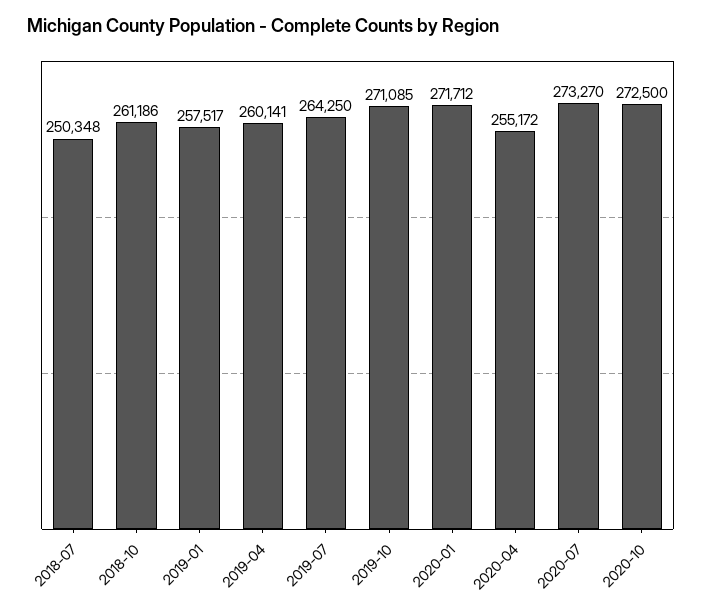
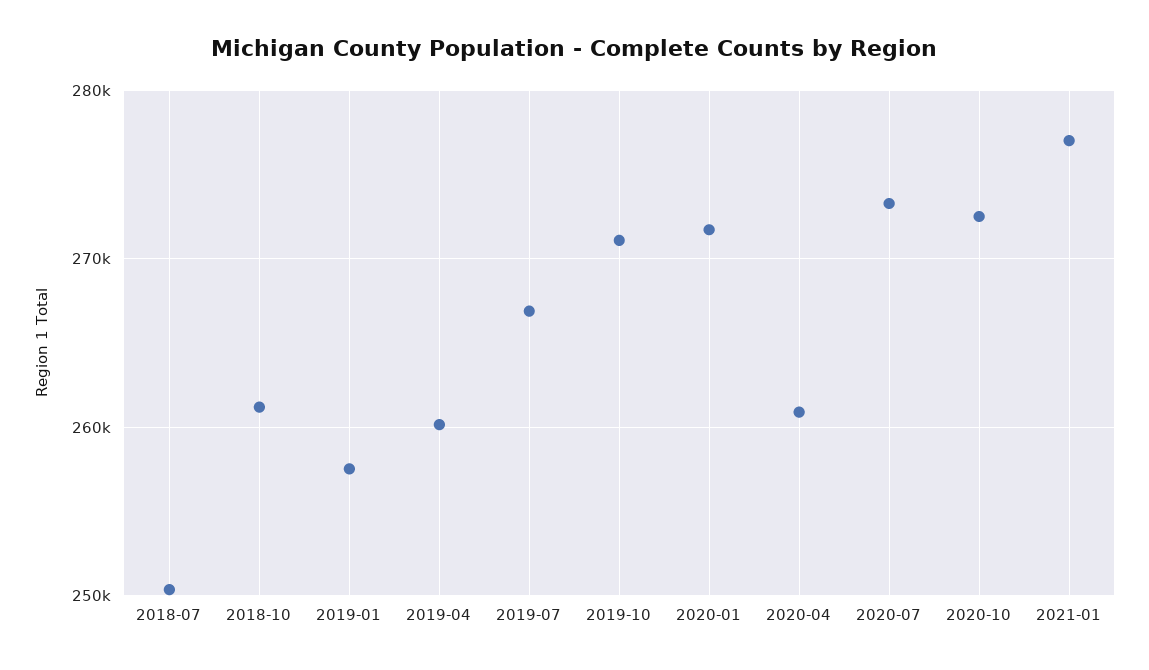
2019-07: 264250 -> 267000
2020-04: 255172 -> 261000
2021-01: none -> 277000

